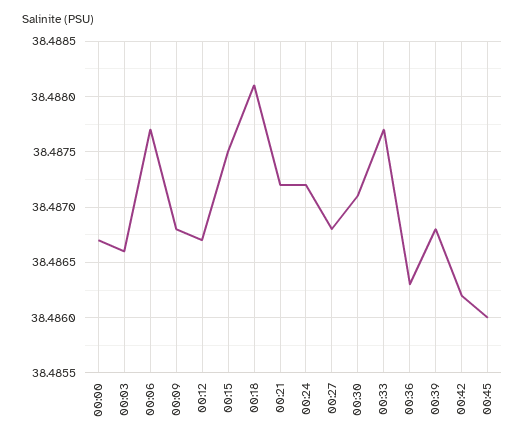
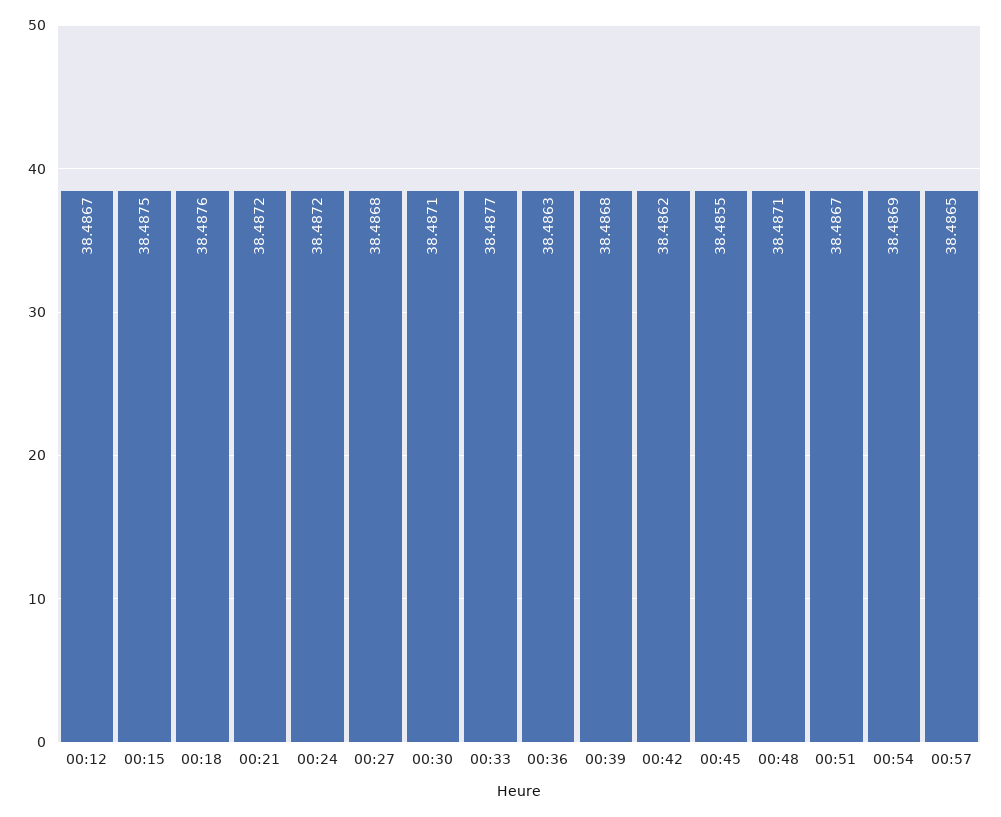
00:00: 38.4867 -> none
00:03: 38.4866 -> none
00:06: 38.4877 -> none
00:09: 38.4868 -> none
00:18: 38.4881 -> 38.4876
00:45: 38.486 -> 38.4855
00:48: none -> 38.4871
00:51: none -> 38.4867
00:54: none -> 38.4869
00:57: none -> 38.4865

